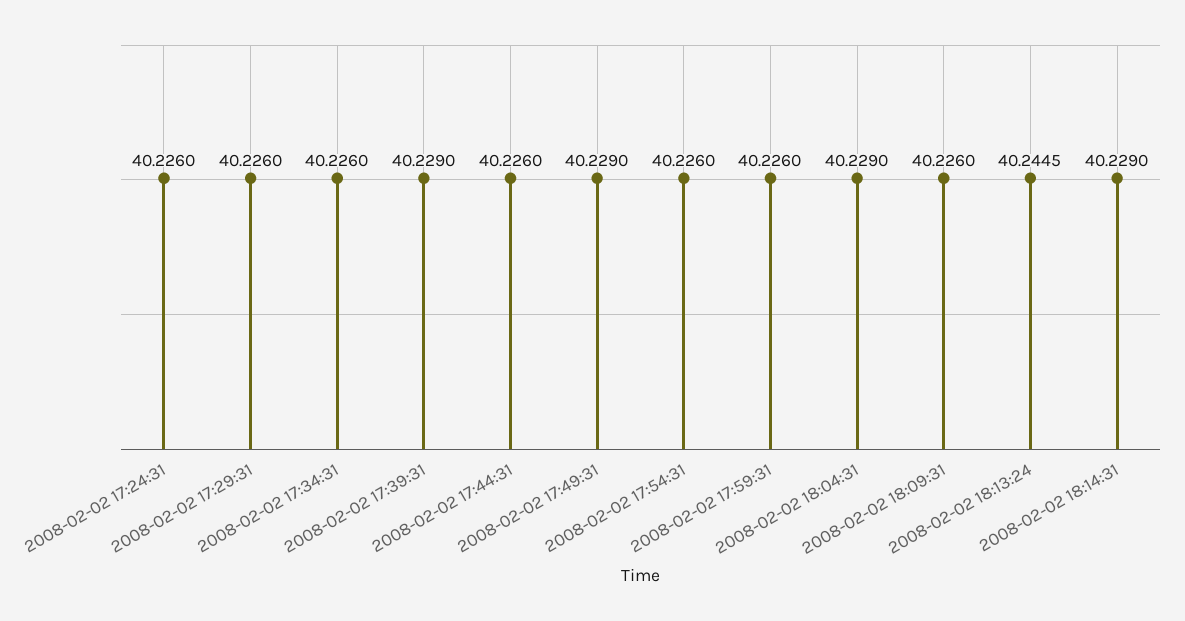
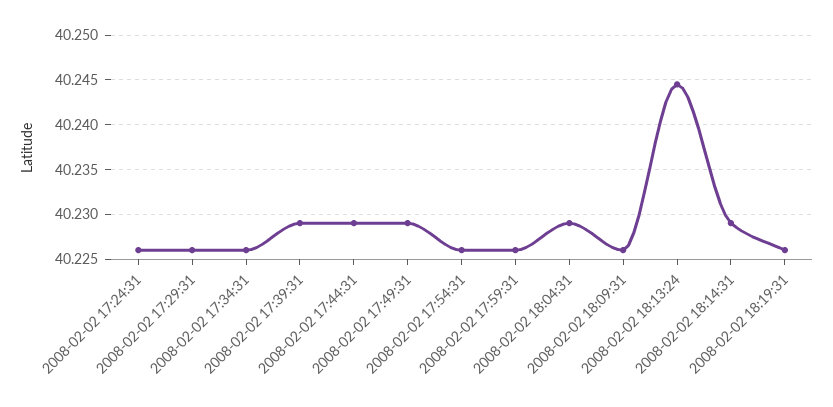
2008-02-02 17:44:31: 40.226 -> 40.229
2008-02-02 18:19:31: none -> 40.226

